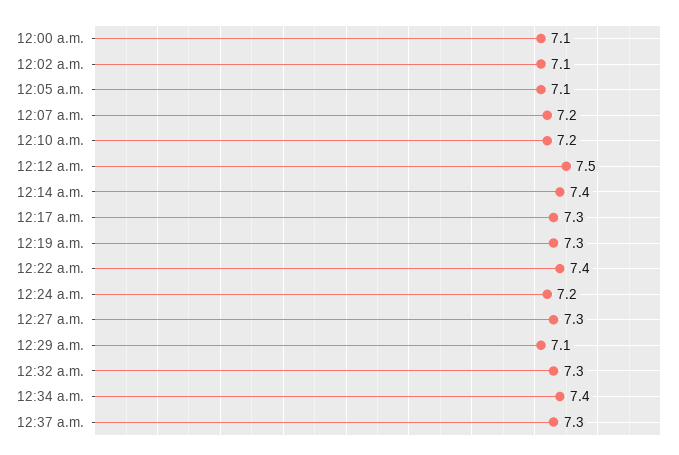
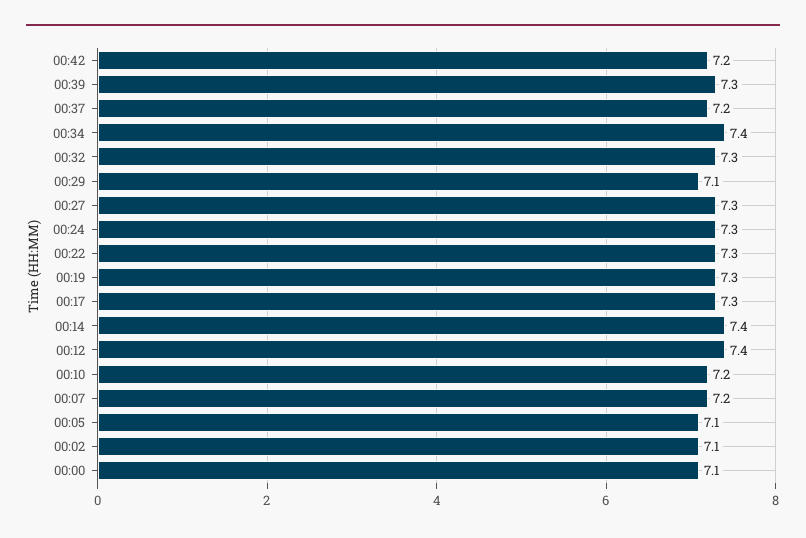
12:12 a.m.: 7.5 -> 7.4
12:22 a.m.: 7.4 -> 7.3
12:24 a.m.: 7.2 -> 7.3
12:37 a.m.: 7.3 -> 7.2
00:42: none -> 7.2
00:39: none -> 7.3

